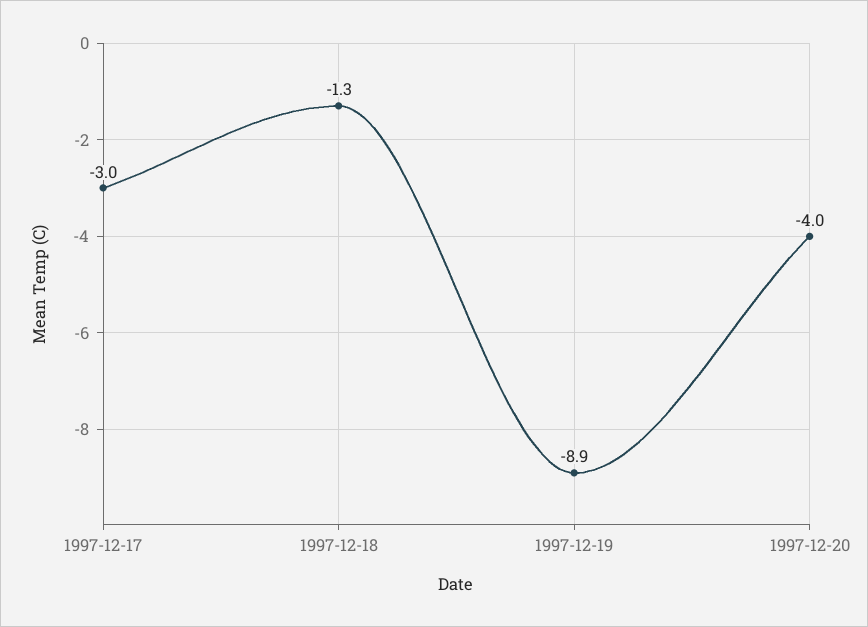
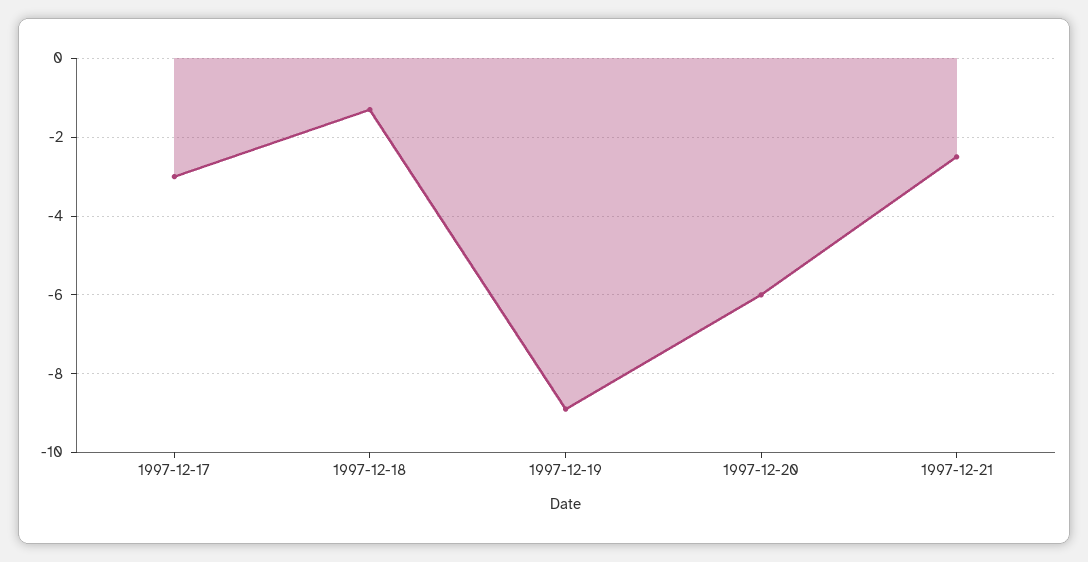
1997-12-20: -4 -> -6
1997-12-21: none -> -2.5

